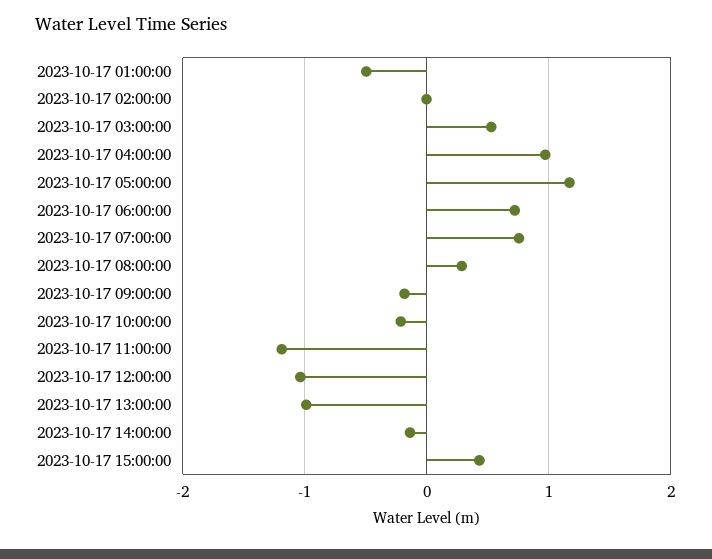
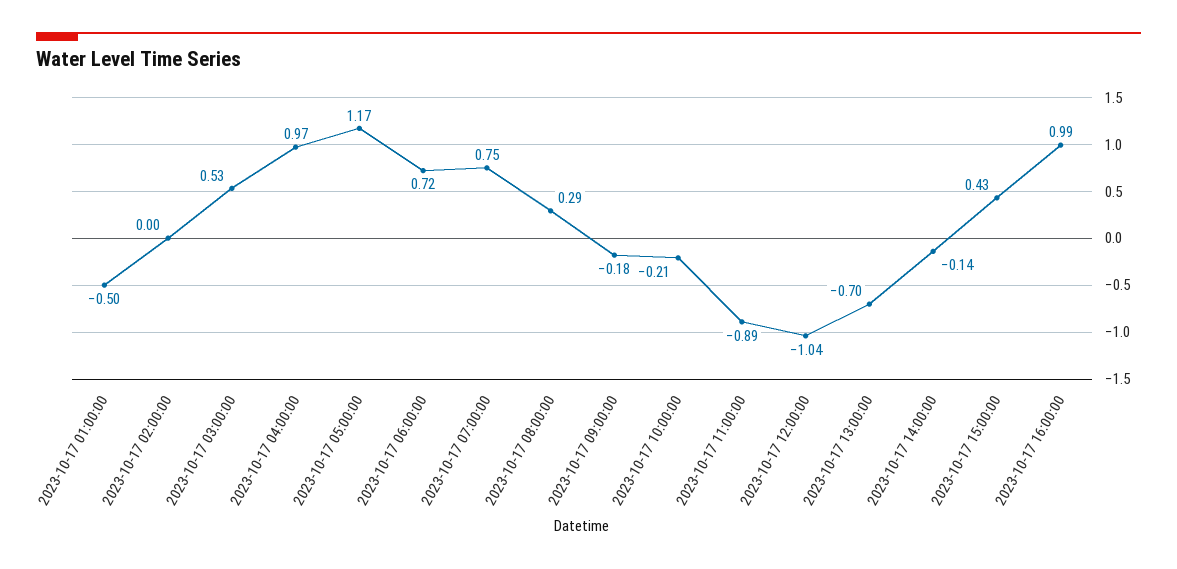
2023-10-17 11:00:00: -1.2 -> -0.89
2023-10-17 13:00:00: -1 -> -0.7
2023-10-17 16:00:00: none -> 0.99

